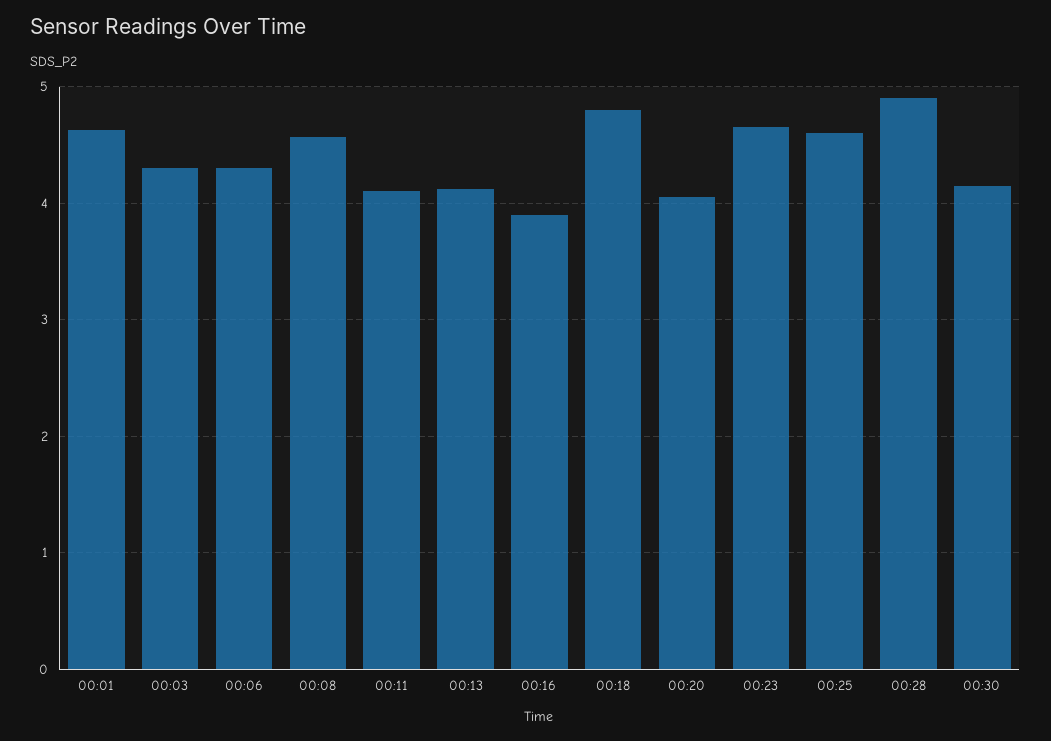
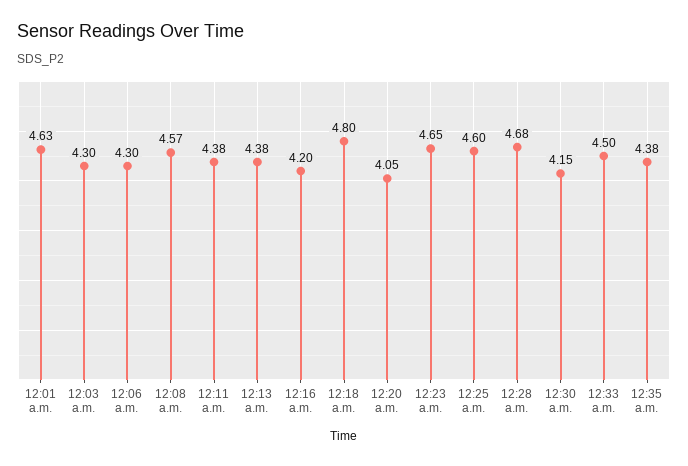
00:11: 4.1 -> 4.38
00:13: 4.1 -> 4.38
00:16: 3.9 -> 4.2
00:28: 4.9 -> 4.68
12:33 a.m.: none -> 4.5
12:35 a.m.: none -> 4.38

